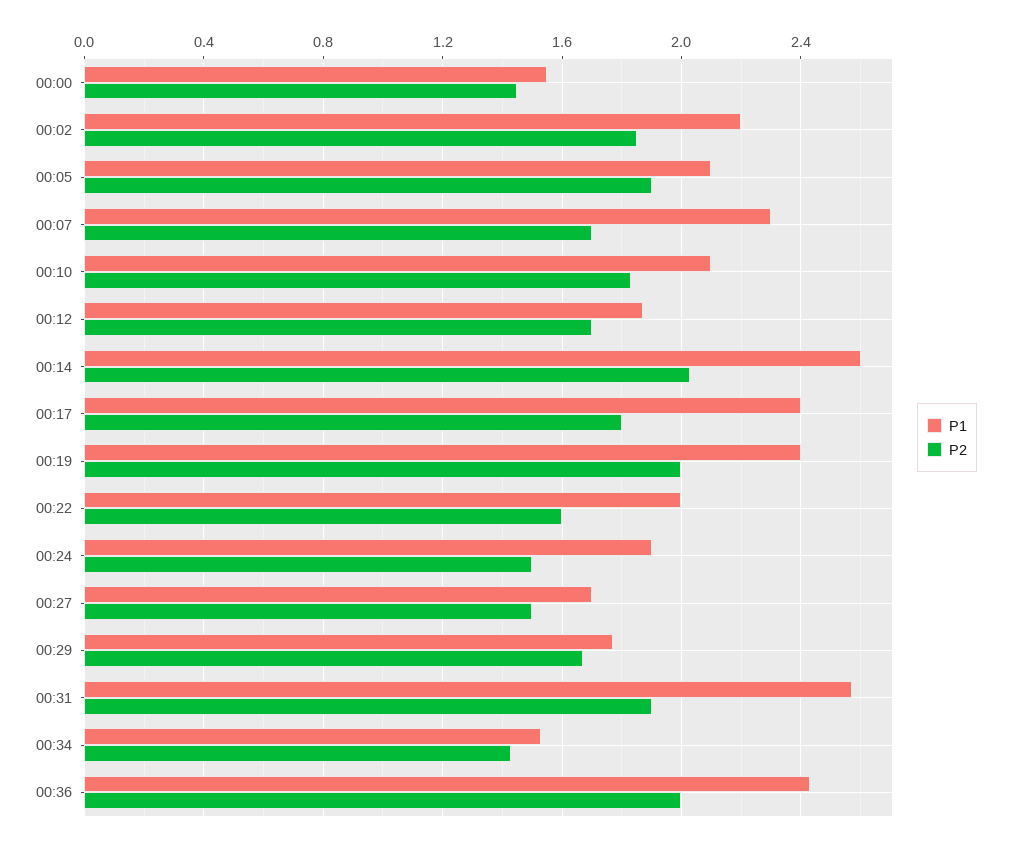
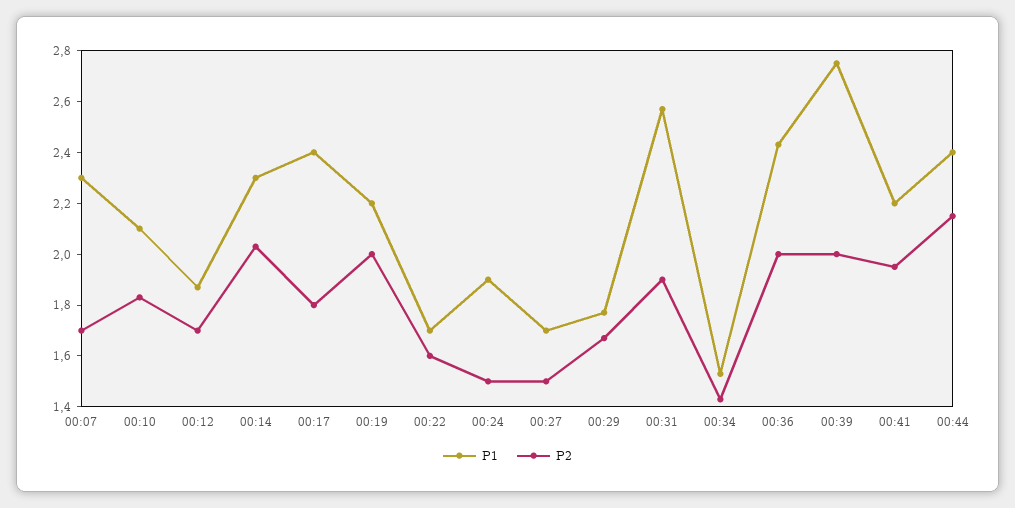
P1, 00:00: 1.55 -> none
P2, 00:00: 1.45 -> none
P1, 00:02: 2.2 -> none
P2, 00:02: 1.85 -> none
P1, 00:05: 2.1 -> none
P2, 00:05: 1.9 -> none
P1, 00:14: 2.6 -> 2.3
P1, 00:19: 2.4 -> 2.2
P1, 00:22: 2 -> 1.7
P1, 00:39: none -> 2.75
P2, 00:39: none -> 2
P1, 00:41: none -> 2.2
P2, 00:41: none -> 1.95
P1, 00:44: none -> 2.4
P2, 00:44: none -> 2.15

